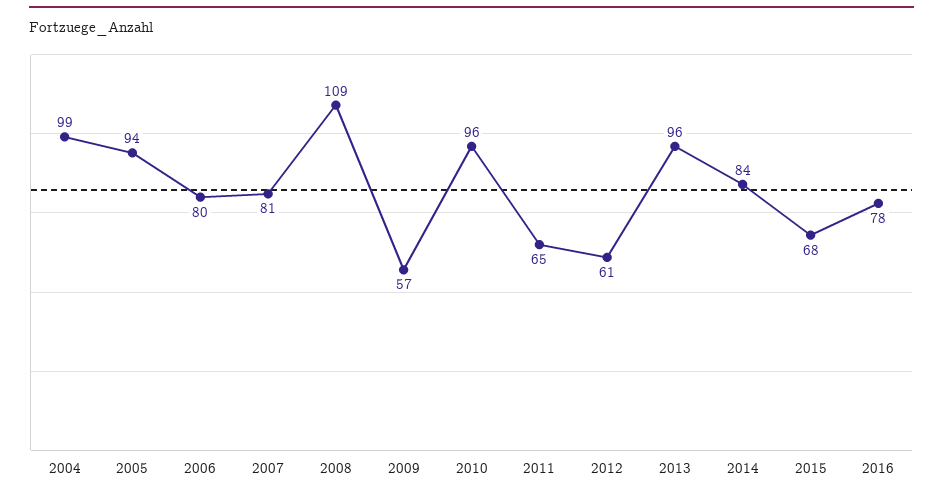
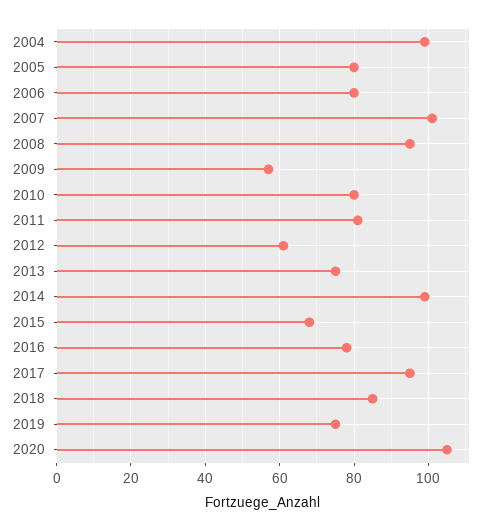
2005: 94 -> 80
2007: 81 -> 100
2008: 109 -> 95
2010: 96 -> 80
2011: 65 -> 80
2013: 96 -> 75
2014: 84 -> 100
2017: none -> 95
2018: none -> 85
2019: none -> 75
2020: none -> 105

